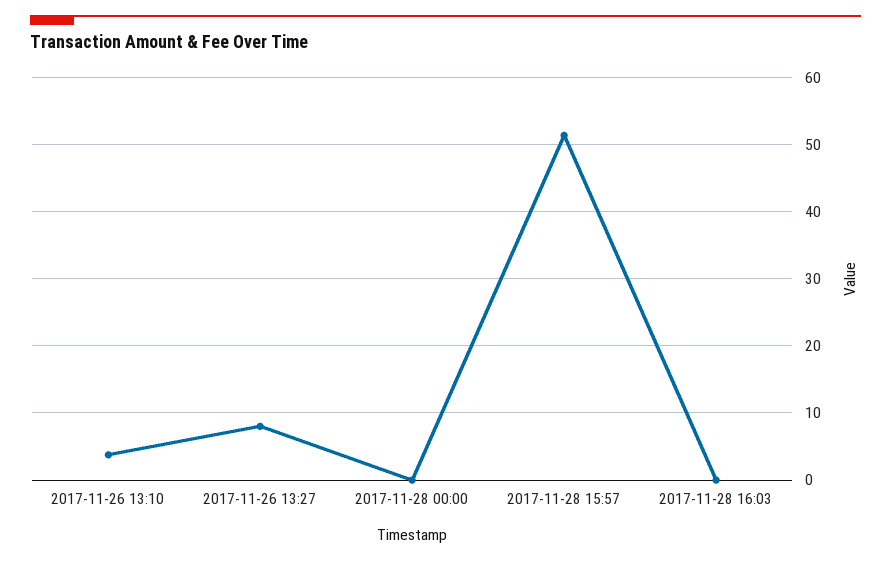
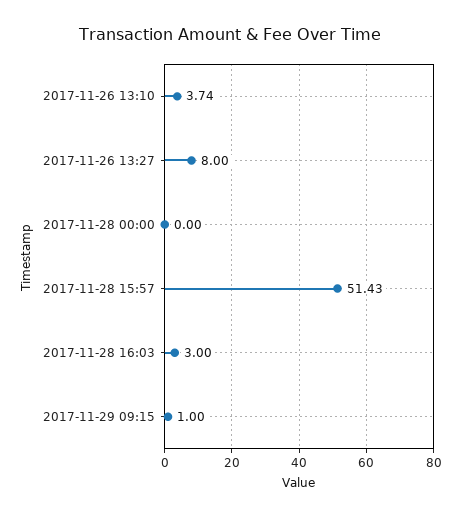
2017-11-28 16:03: 0 -> 3
2017-11-29 09:15: none -> 1

